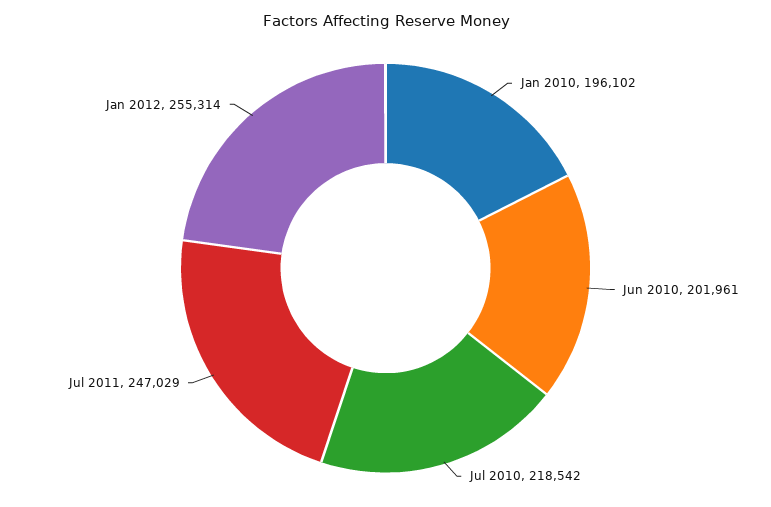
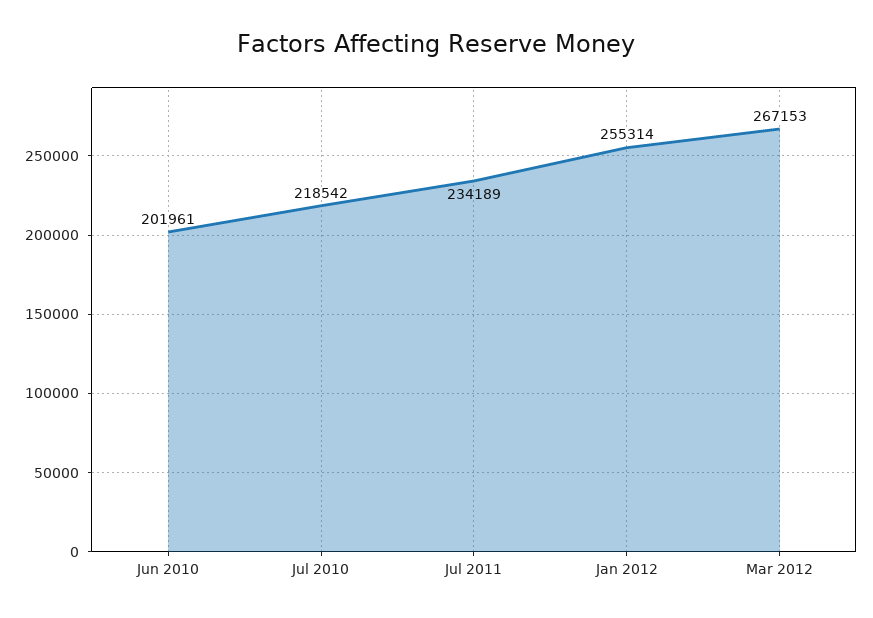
Jan 2010: 196102 -> none
Jul 2011: 247029 -> 234189
Mar 2012: none -> 267153

